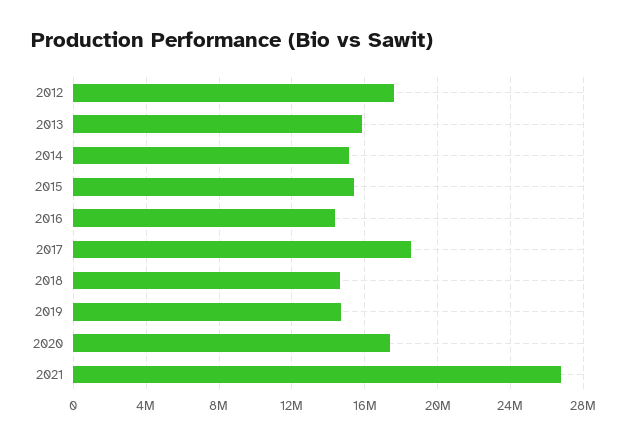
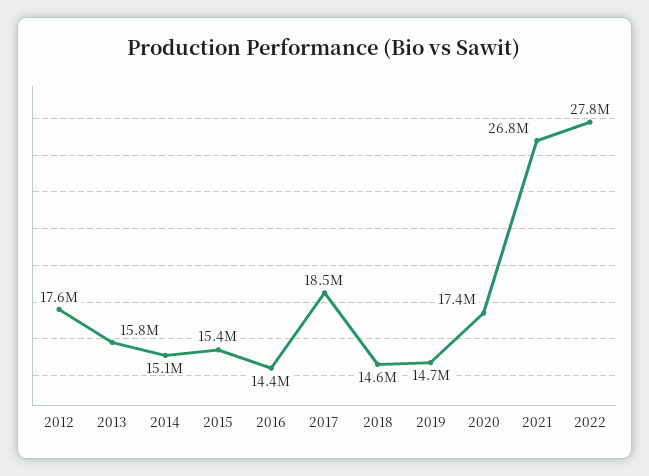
2022: none -> 27800000

